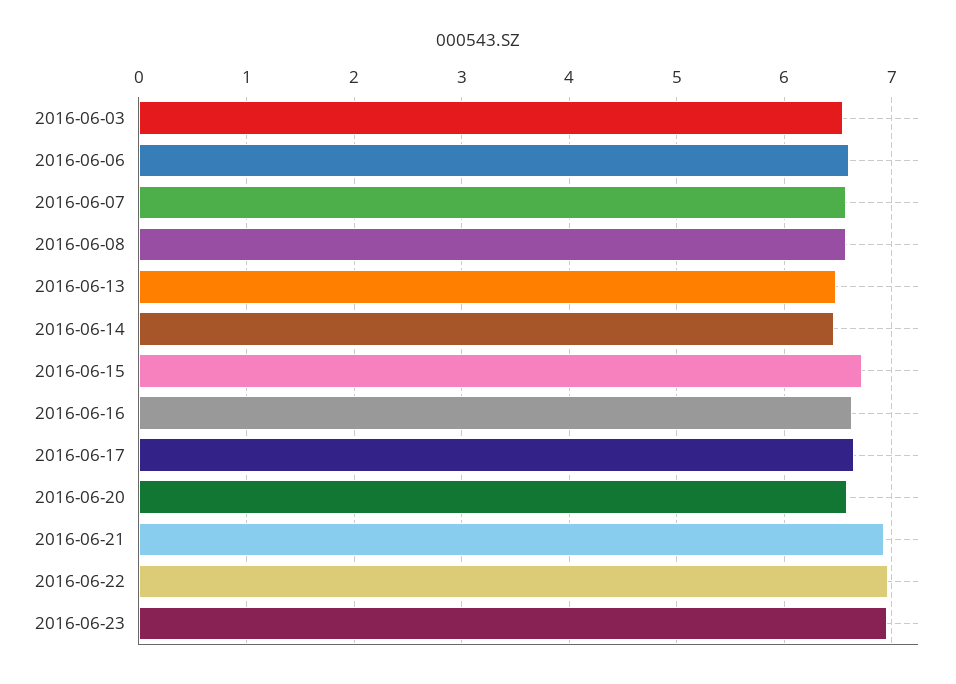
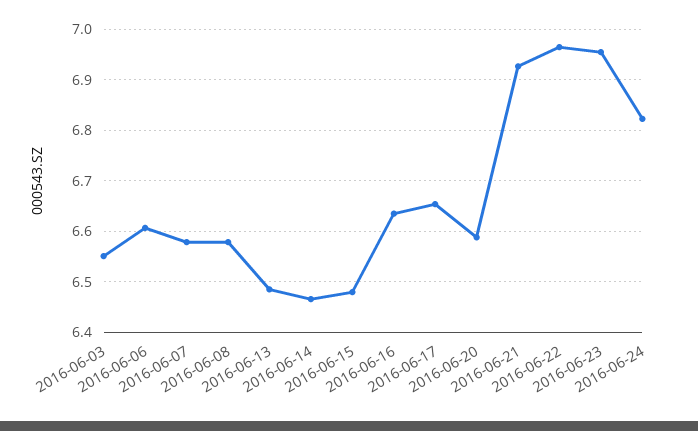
2016-06-15: 6.7 -> 6.48
2016-06-24: none -> 6.82

